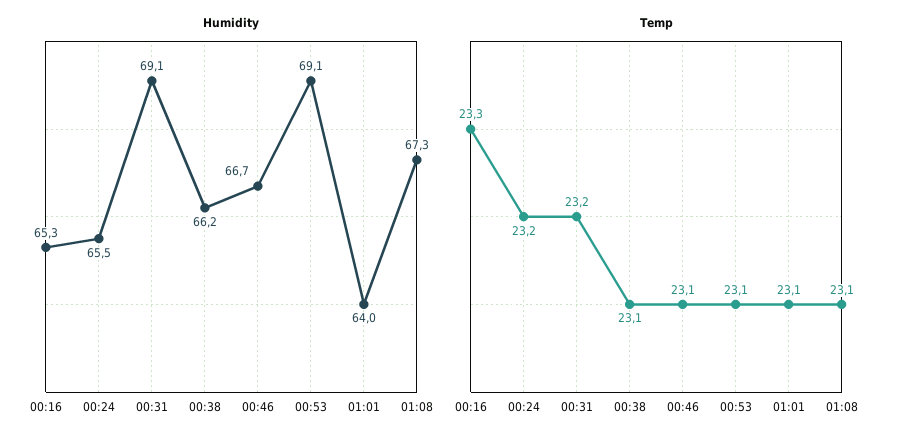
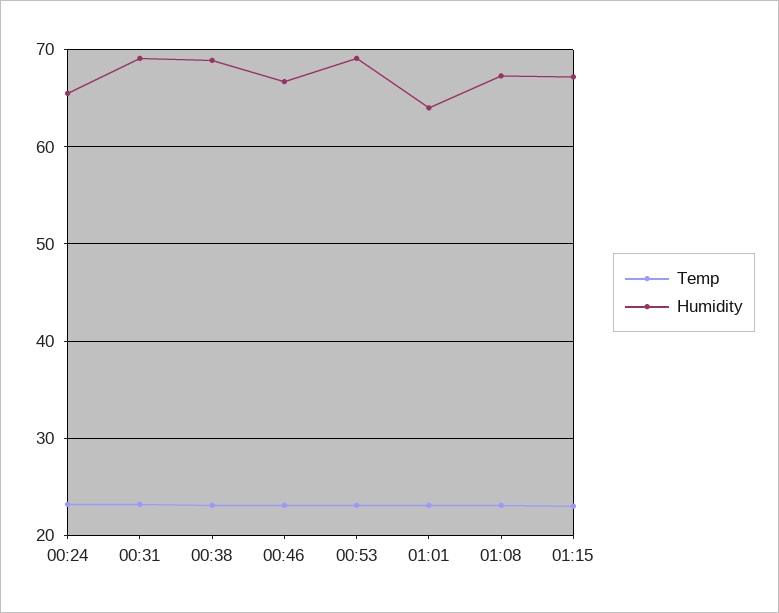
Humidity, 00:16: 65.3 -> none
Humidity, 00:38: 66.2 -> 69
Temp, 00:16: 23.3 -> none
Temp, 01:15: none -> 23
Humidity, 01:15: none -> 67

